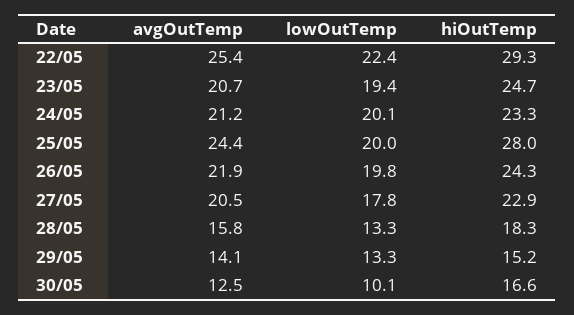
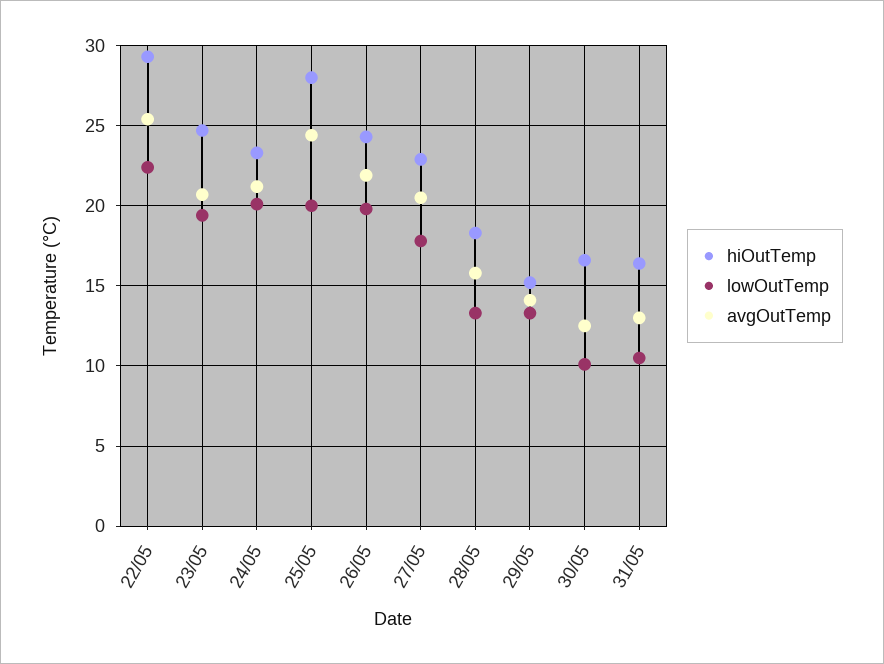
hiOutTemp, 31/05: none -> 16.5
lowOutTemp, 31/05: none -> 10.5
avgOutTemp, 31/05: none -> 13

